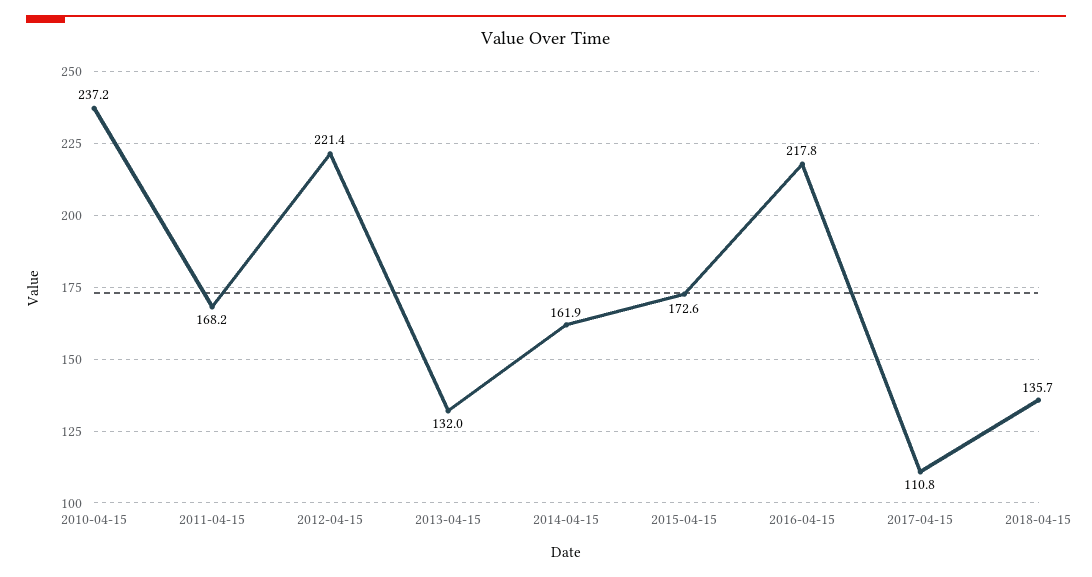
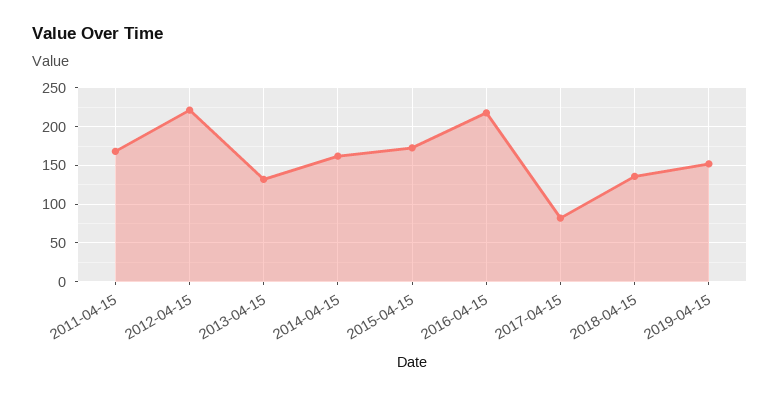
2010-04-15: 237.2 -> none
2017-04-15: 110.8 -> 80
2019-04-15: none -> 150

